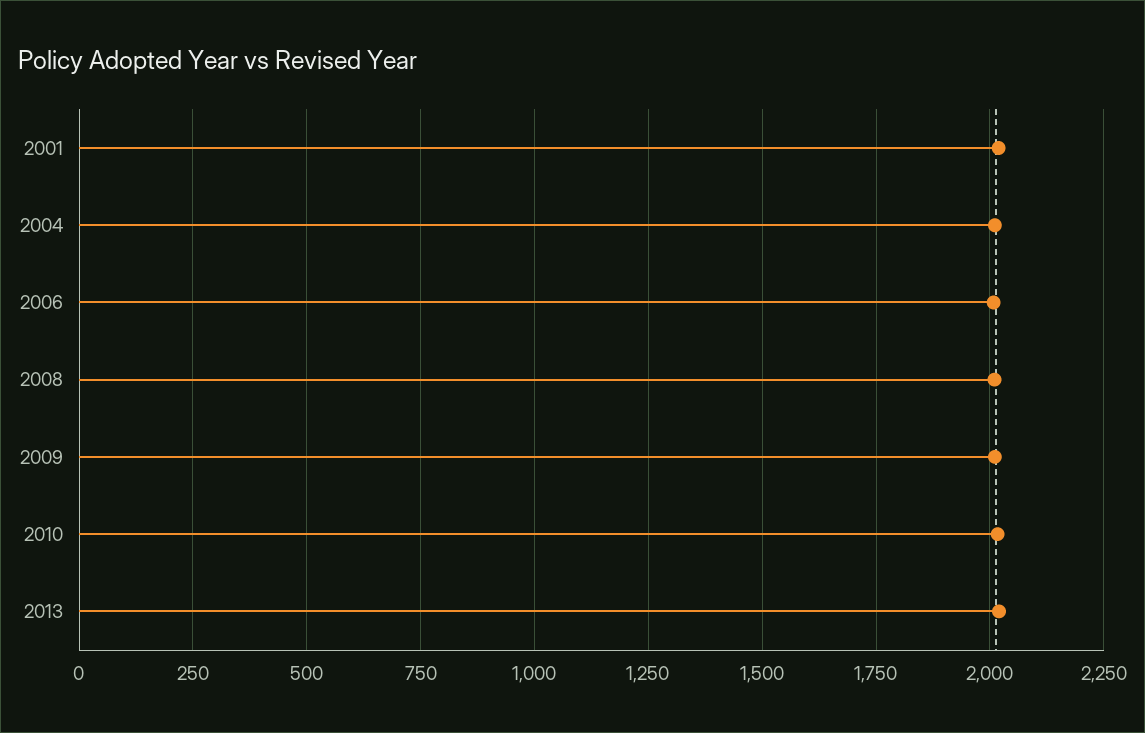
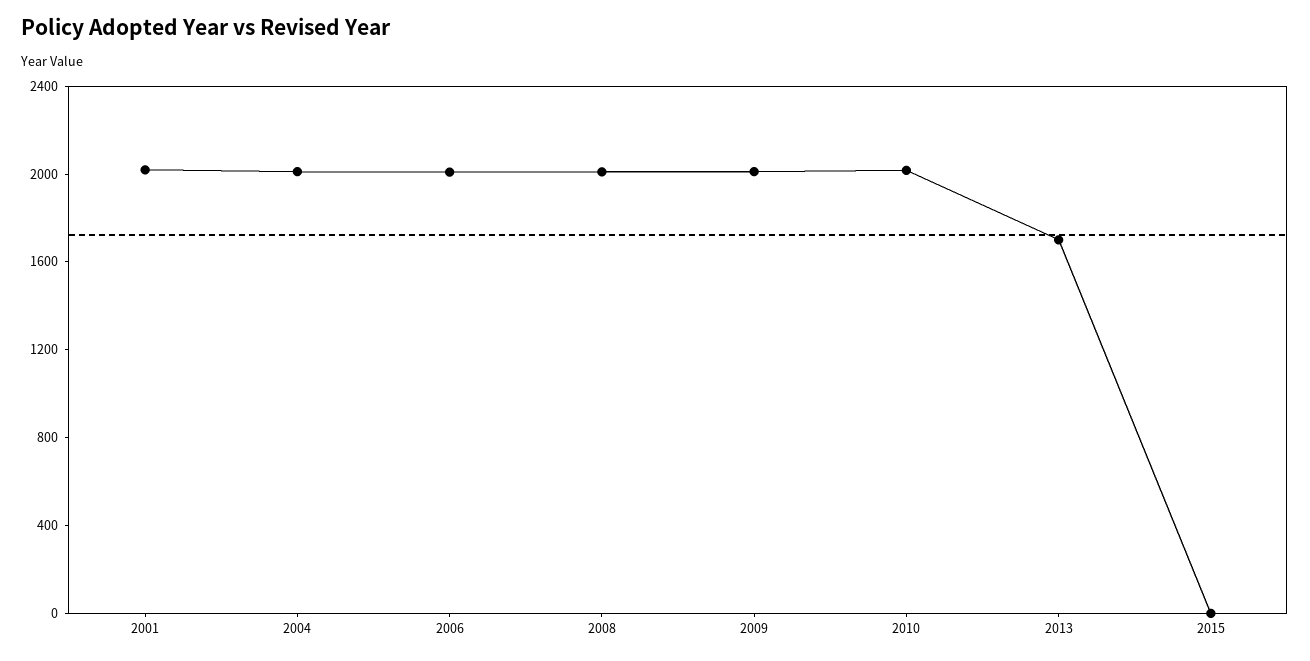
2013: 2025 -> 1700
2015: none -> 0

